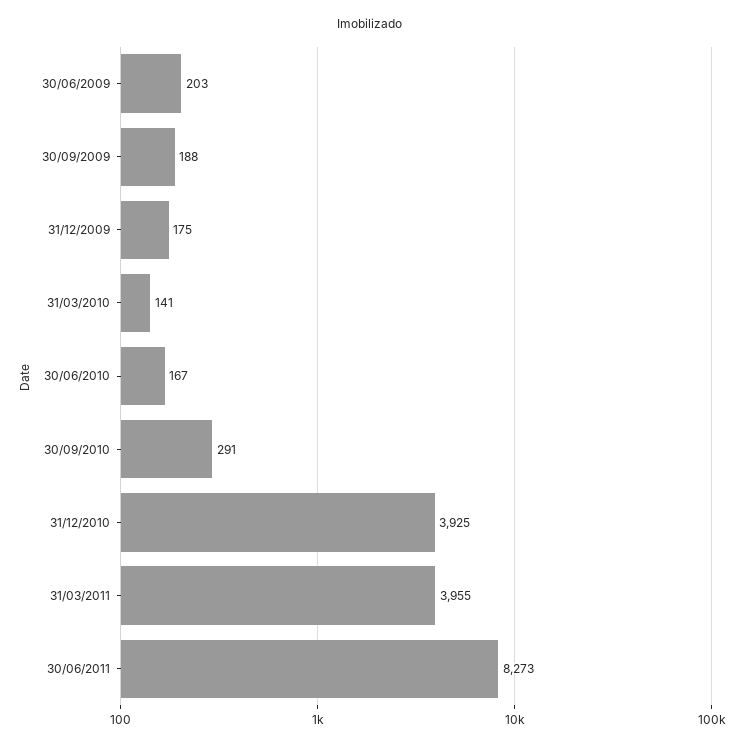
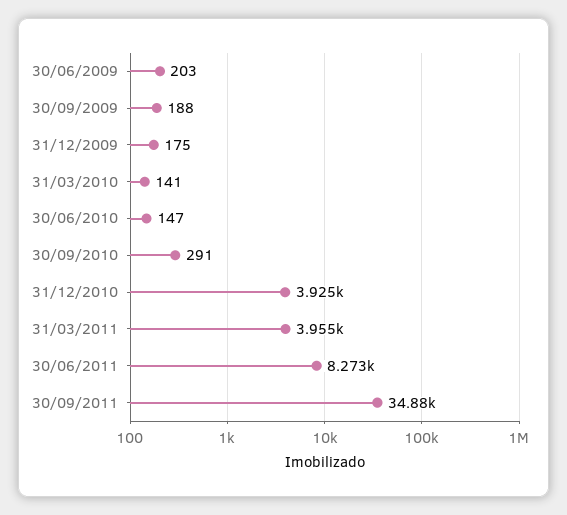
30/06/2010: 167 -> 147
30/09/2011: none -> 34880

